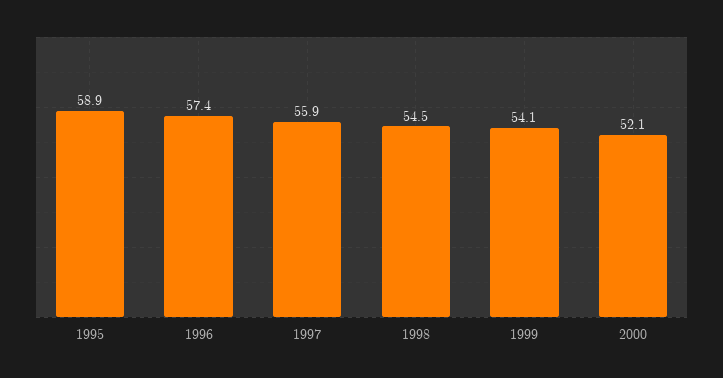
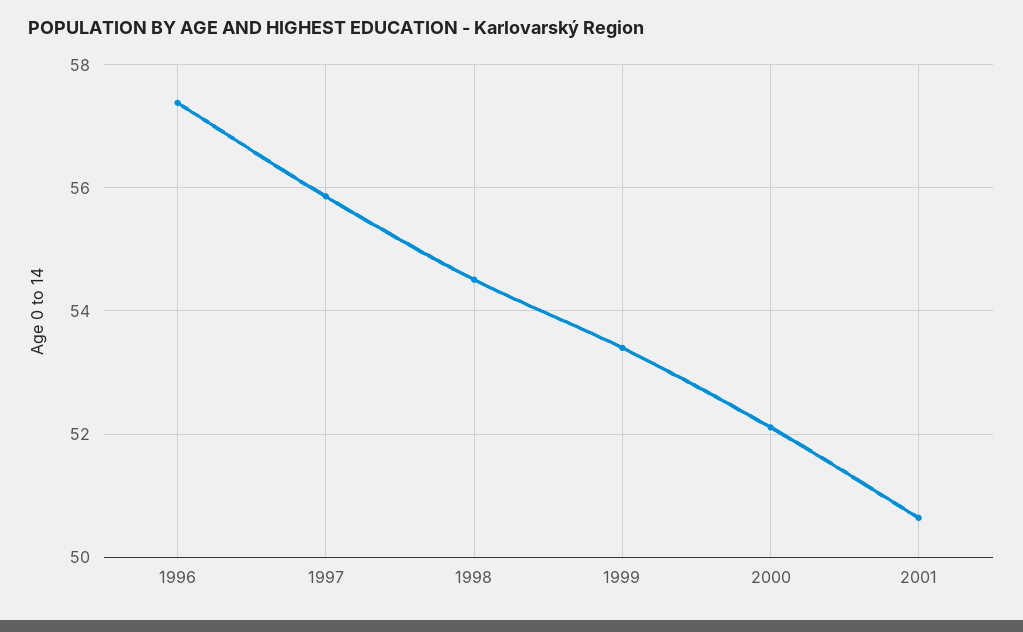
1995: 58.9 -> none
1999: 54.1 -> 53.4
2001: none -> 50.6

